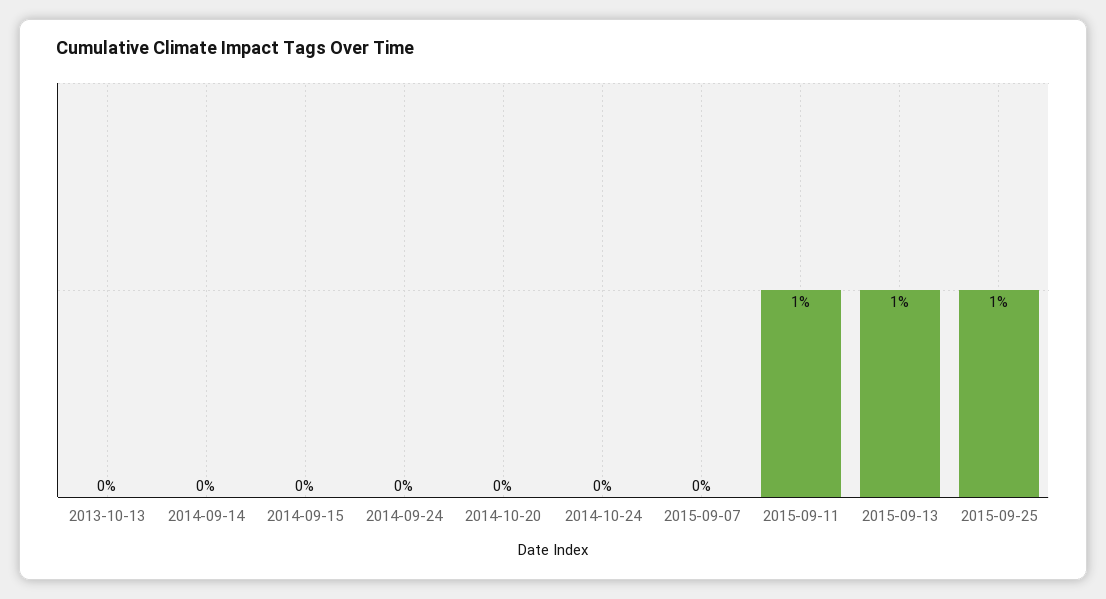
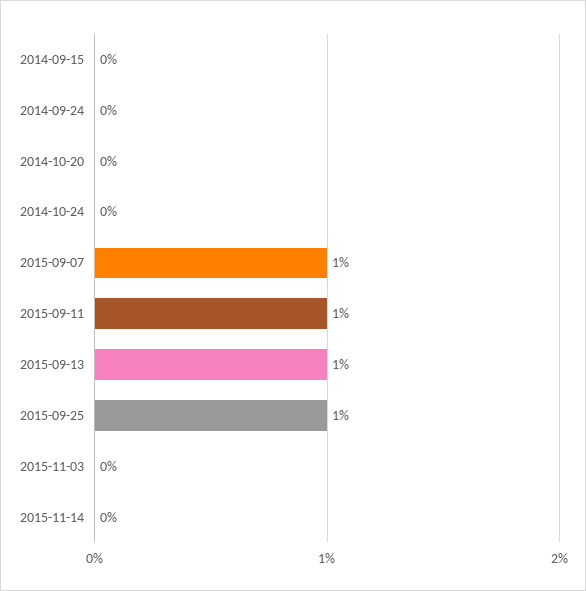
2013-10-13: 0 -> none
2014-09-14: 0 -> none
2015-09-07: 0 -> 1
2015-11-03: none -> 0
2015-11-14: none -> 0

